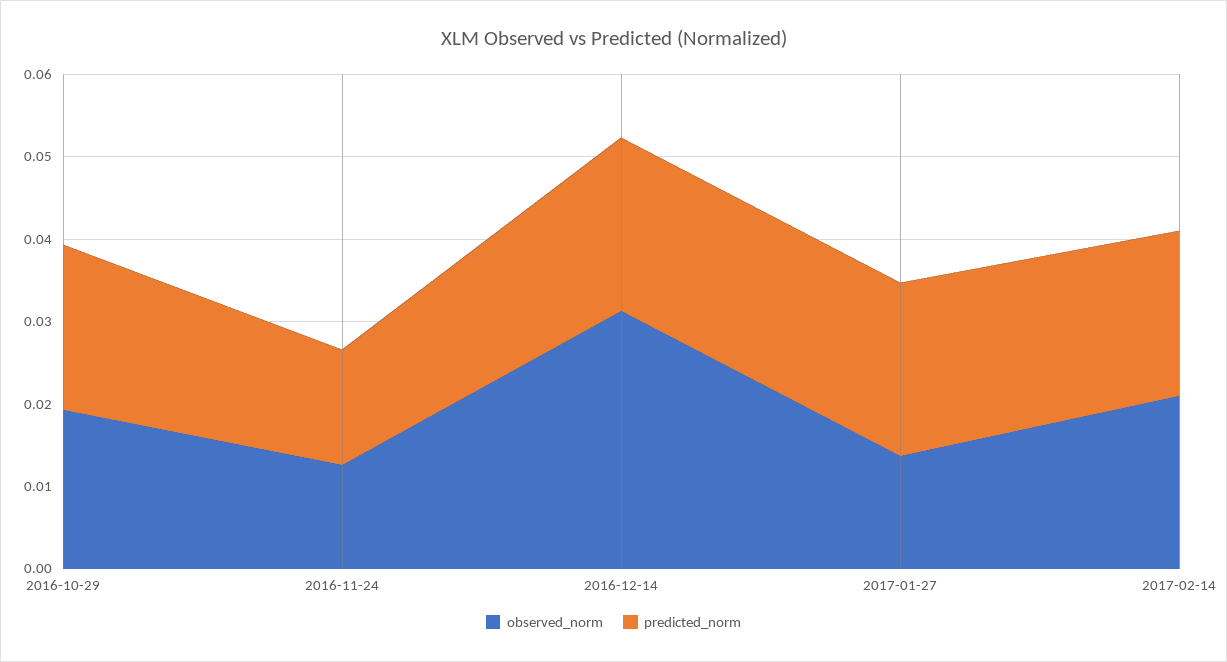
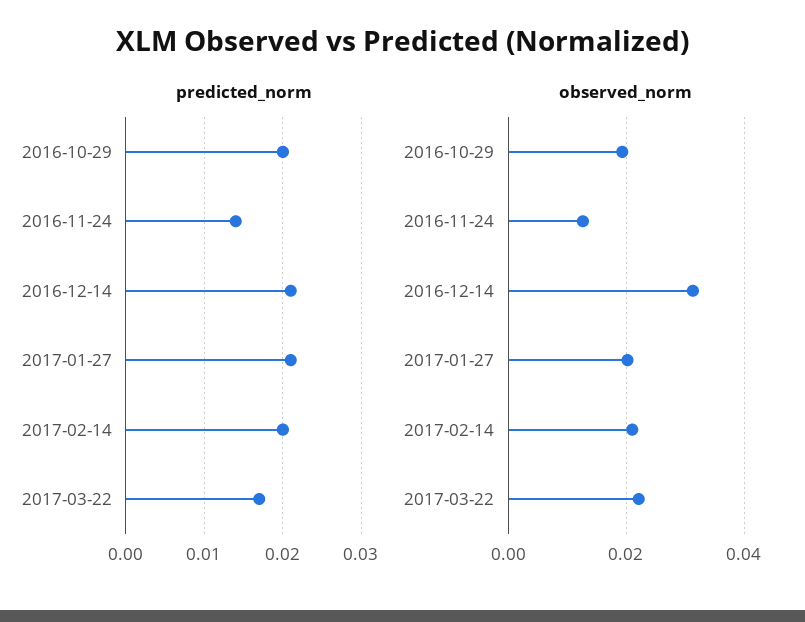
observed_norm, 2017-01-27: 0.014 -> 0.02
predicted_norm, 2017-03-22: none -> 0.017
observed_norm, 2017-03-22: none -> 0.022

